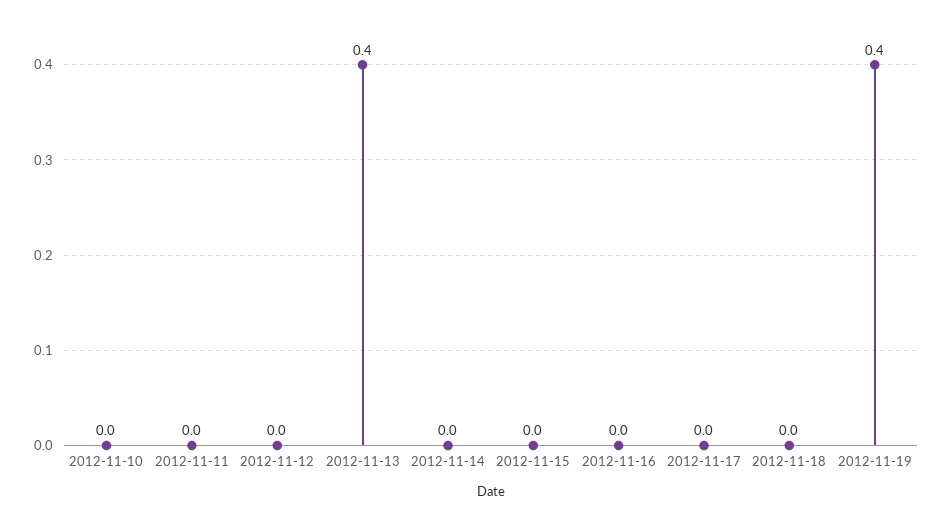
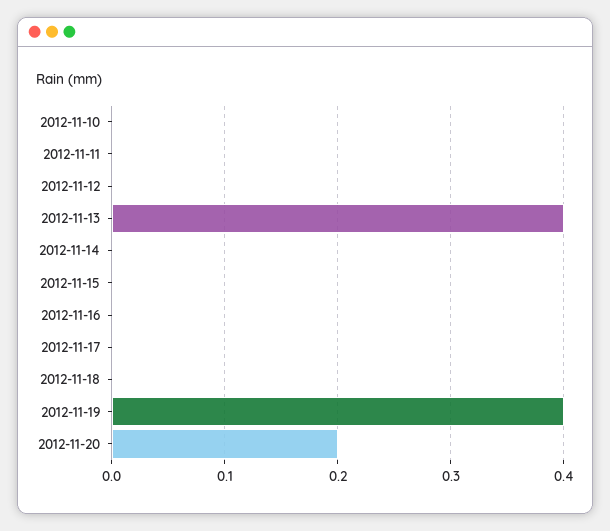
2012-11-20: none -> 0.2

